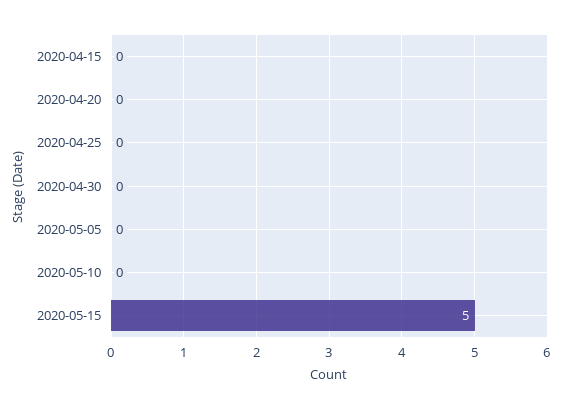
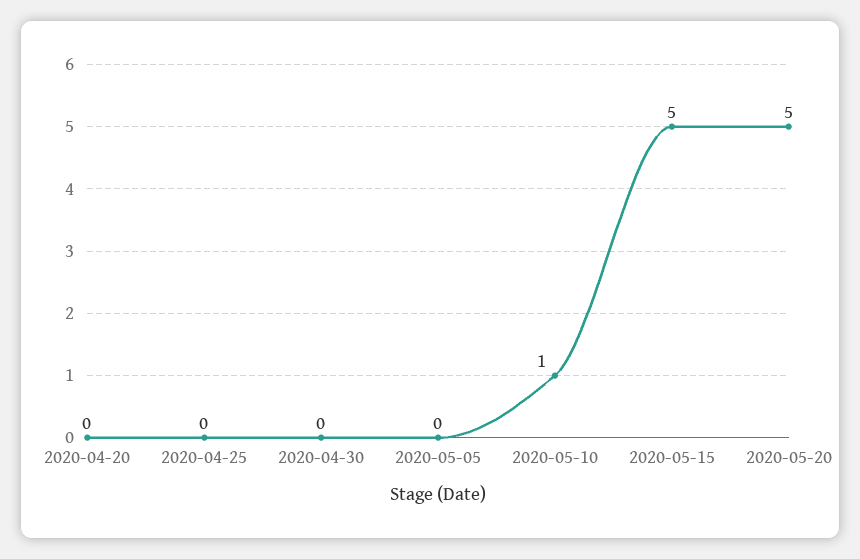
2020-04-15: 0 -> none
2020-05-10: 0 -> 1
2020-05-20: none -> 5

